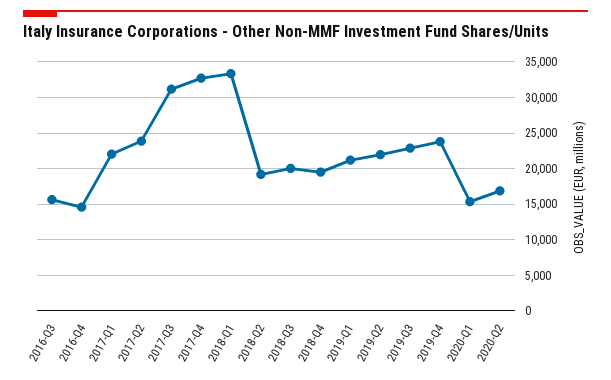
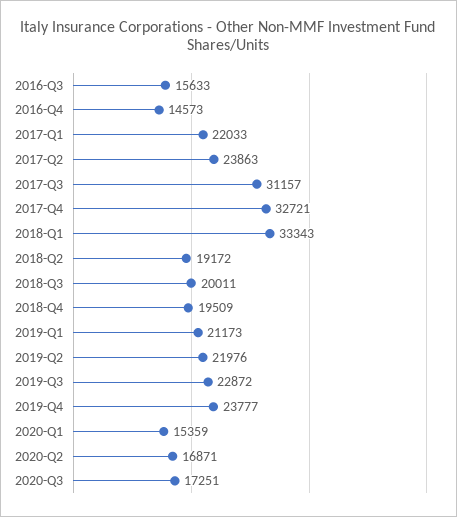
2020-Q3: none -> 17251

